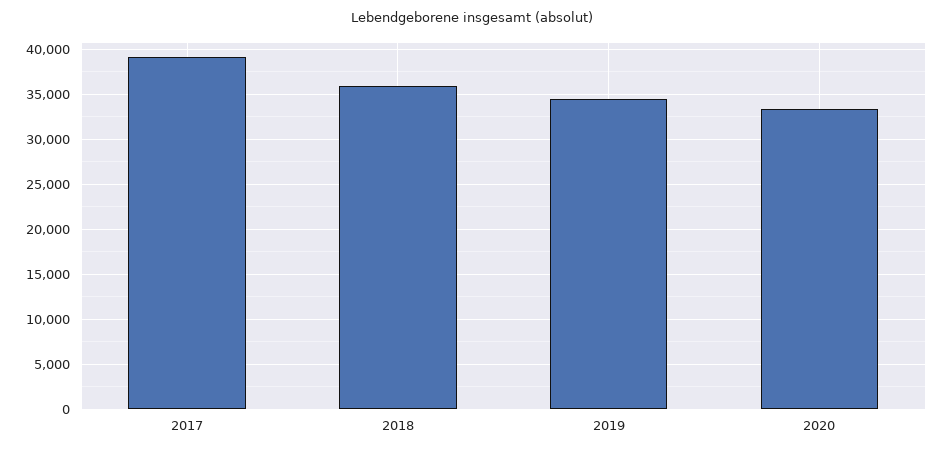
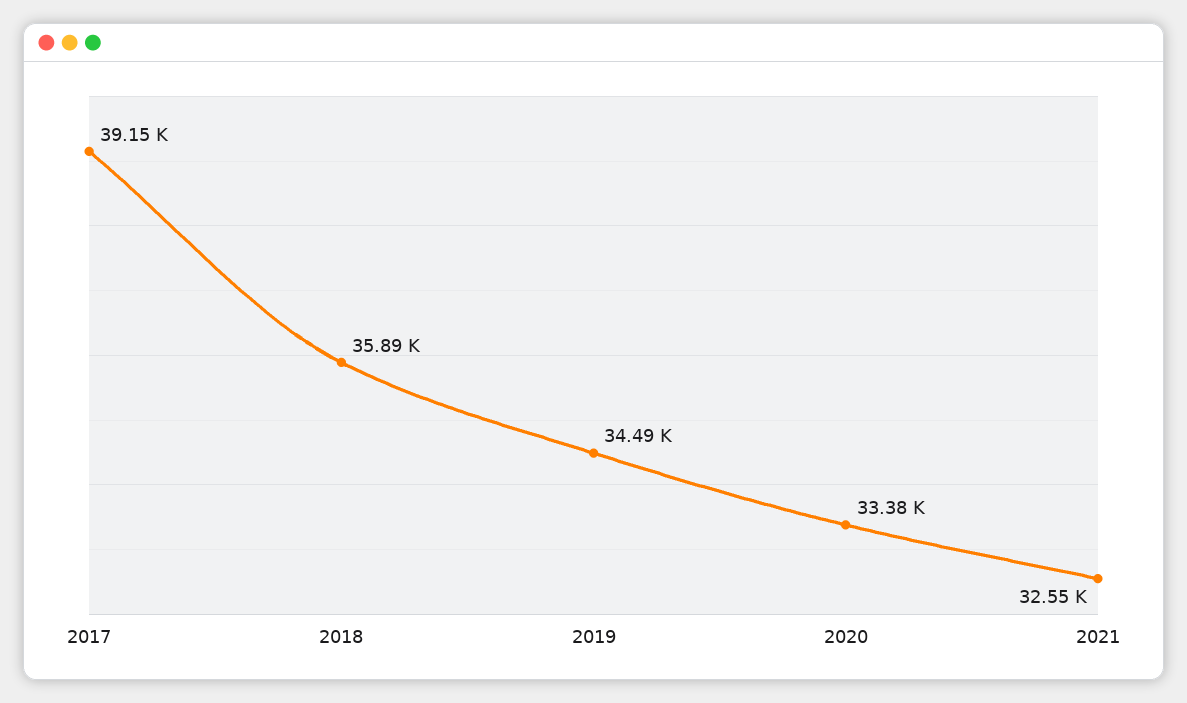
2021: none -> 32550

